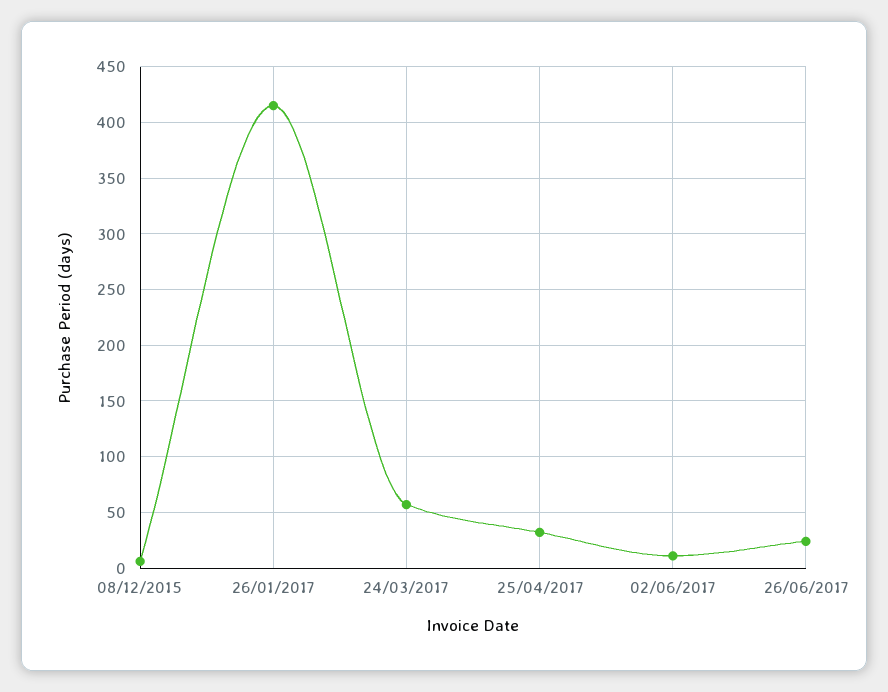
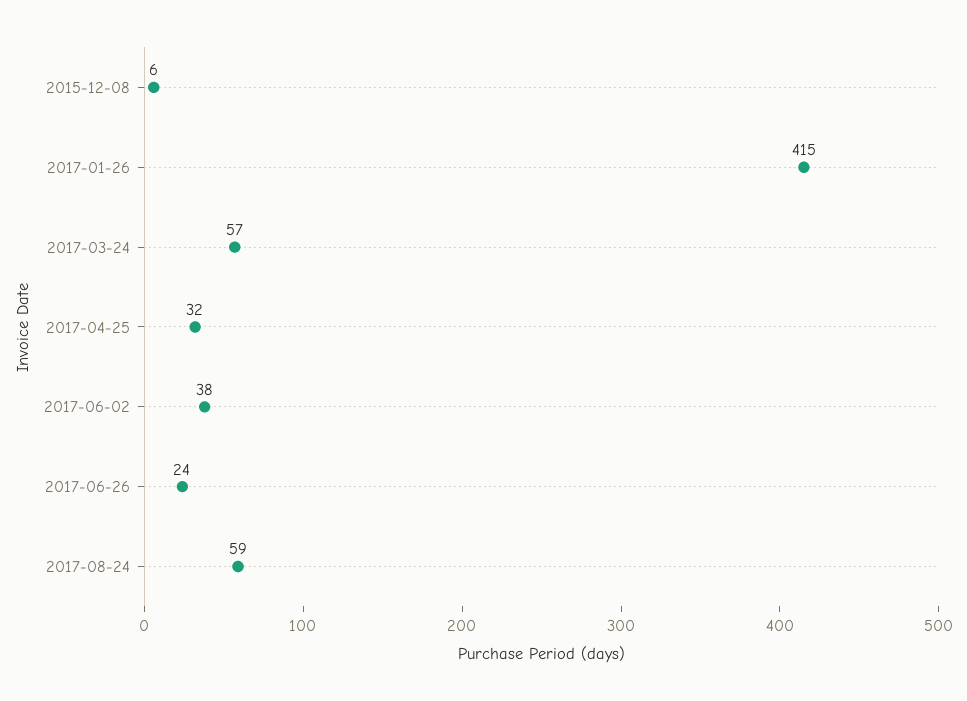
02/06/2017: 10 -> 38
2017-08-24: none -> 59

